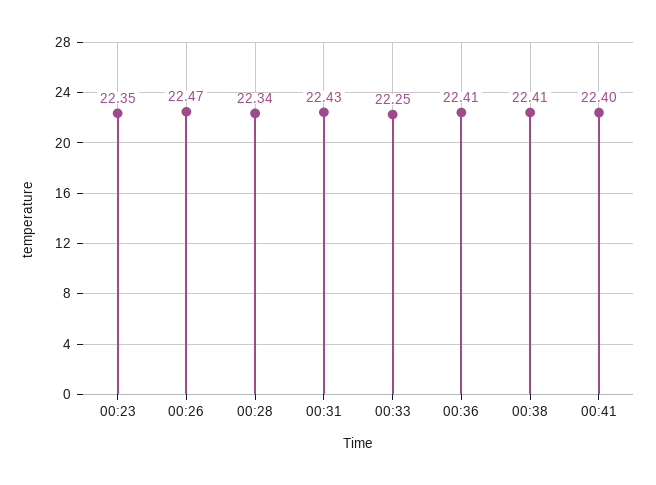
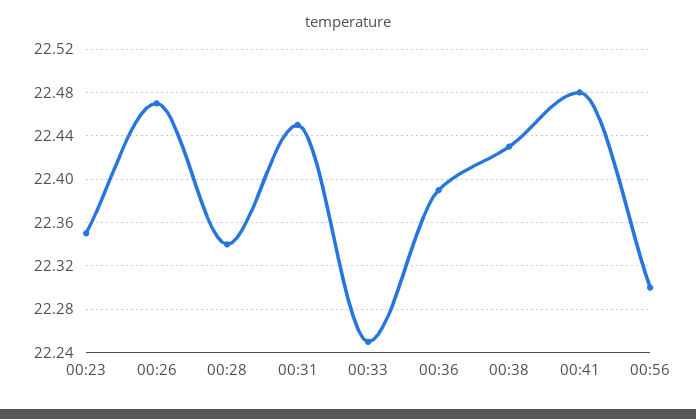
00:31: 22.43 -> 22.45
00:36: 22.41 -> 22.39
00:38: 22.41 -> 22.43
00:41: 22.4 -> 22.48
00:56: none -> 22.3

